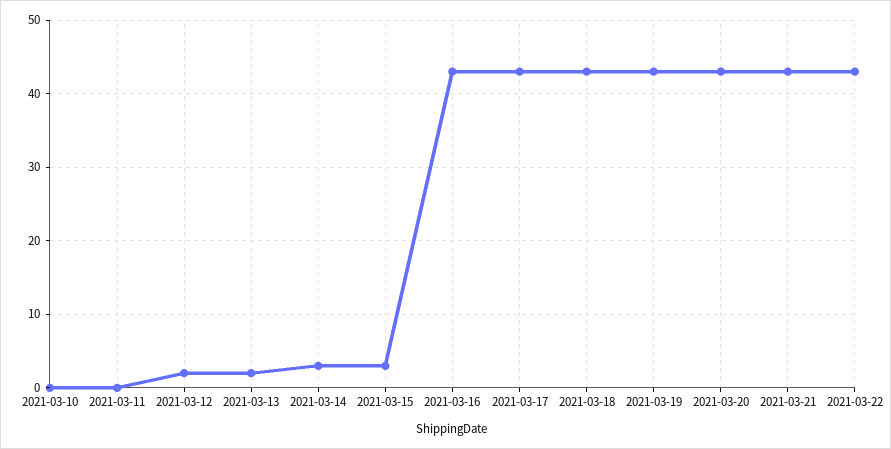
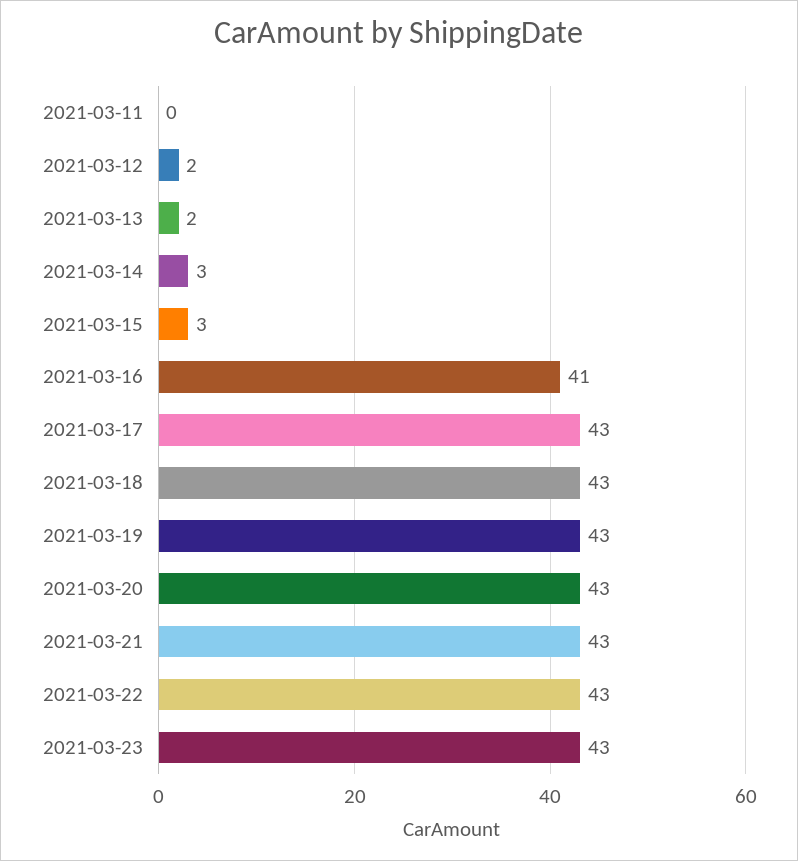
2021-03-10: 0 -> none
2021-03-16: 43 -> 41
2021-03-23: none -> 43

